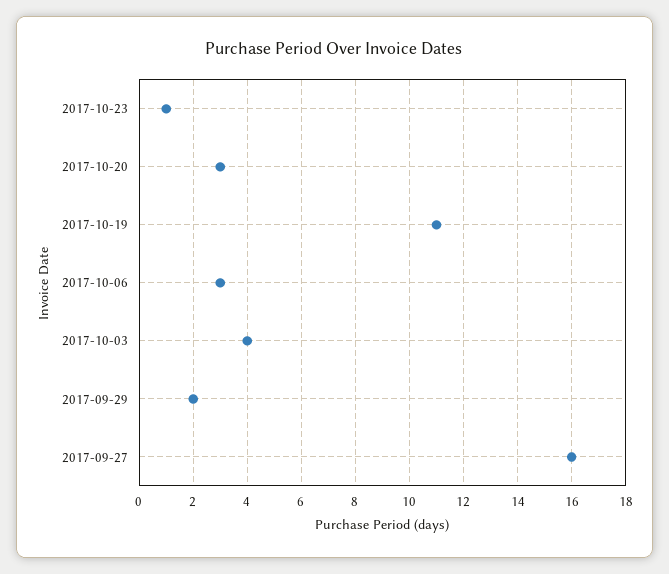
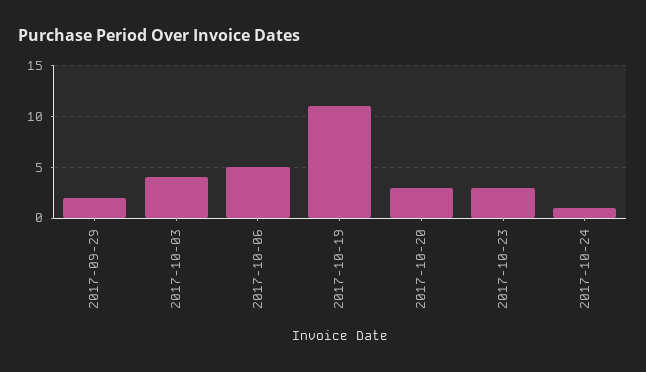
2017-10-23: 1 -> 3
2017-10-06: 3 -> 5
2017-09-27: 16 -> none
2017-10-24: none -> 1

